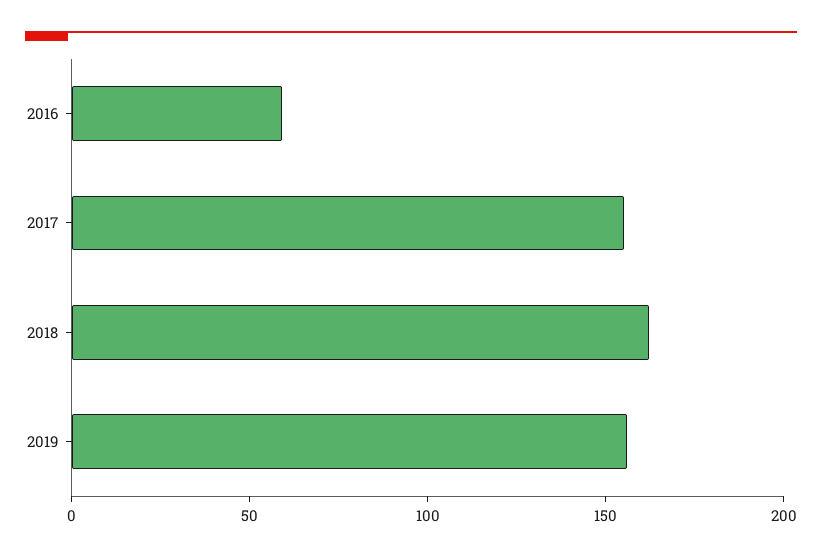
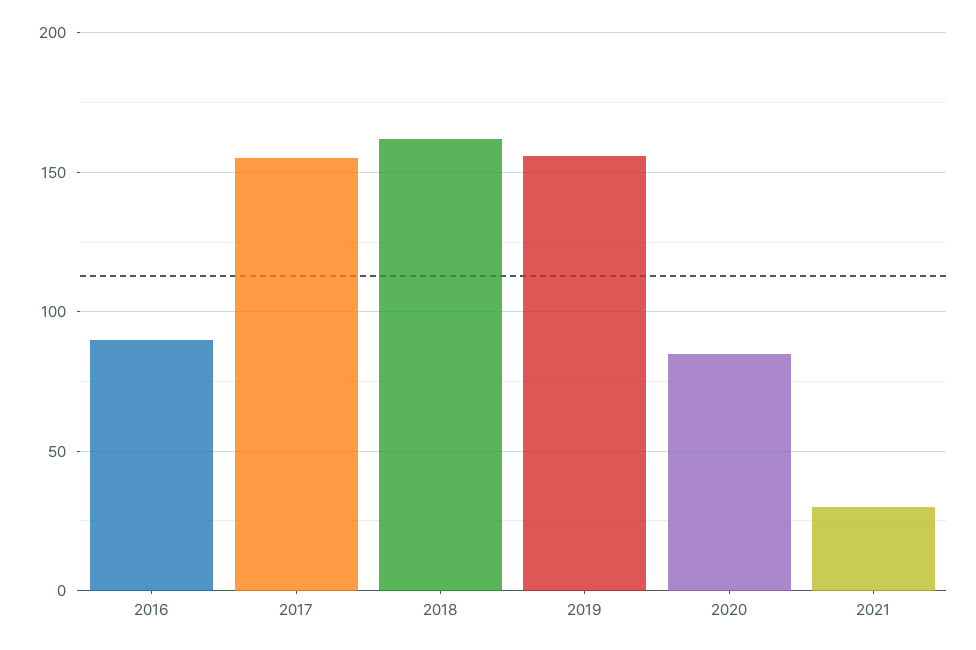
2016: 60 -> 90
2020: none -> 85
2021: none -> 30

